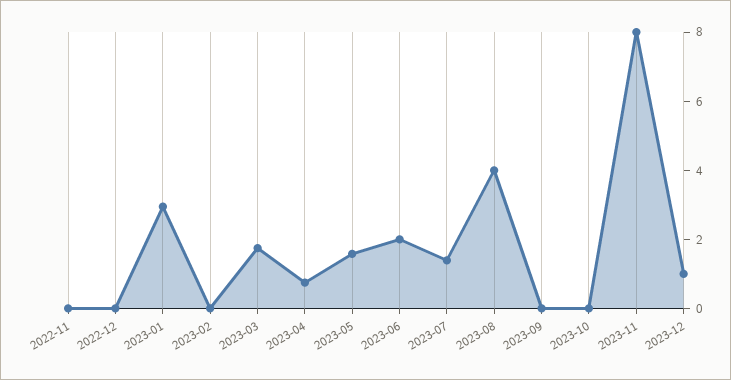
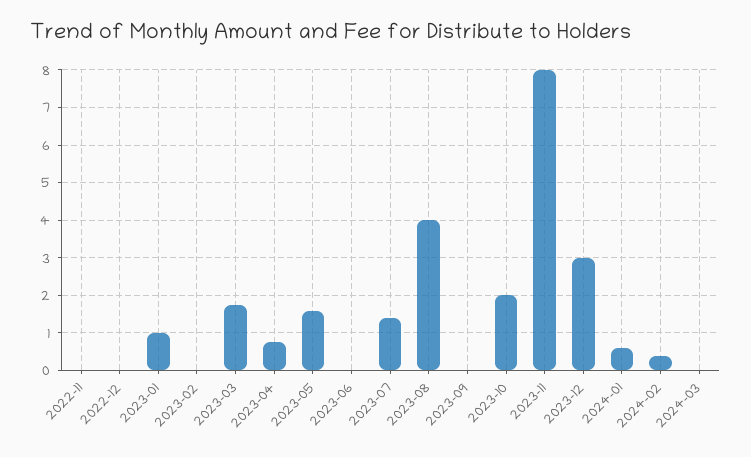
2023-01: 3 -> 1
2023-06: 2 -> 0
2023-10: 0 -> 2
2023-12: 1 -> 3
2024-01: none -> 0.6
2024-02: none -> 0.4
2024-03: none -> 0

